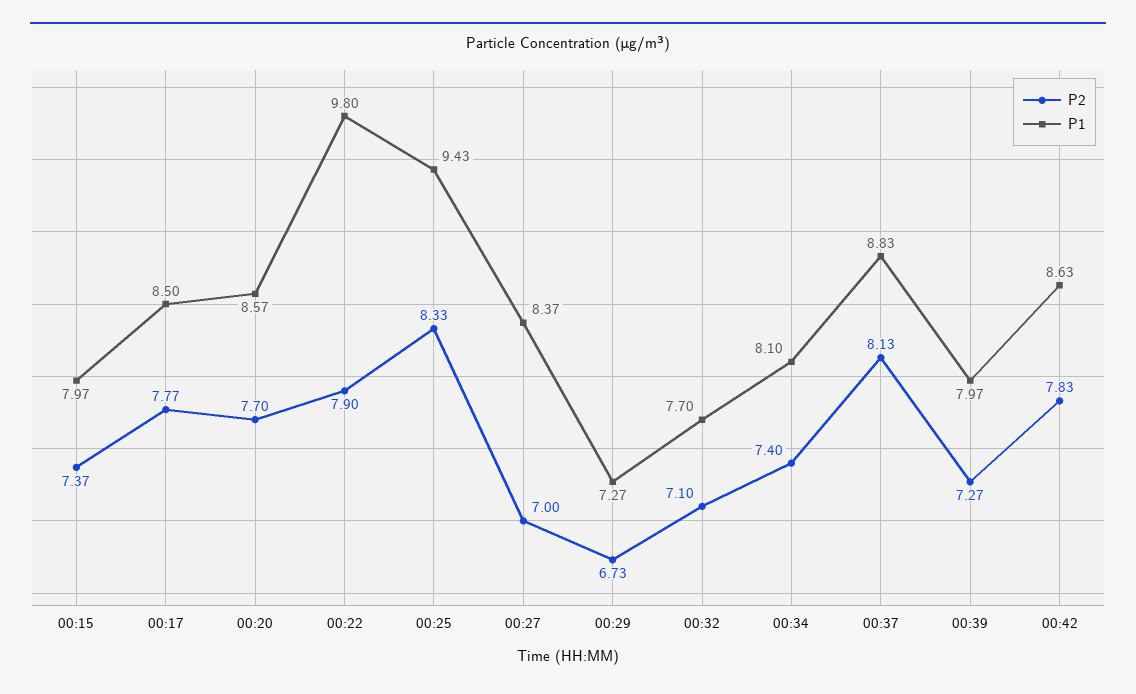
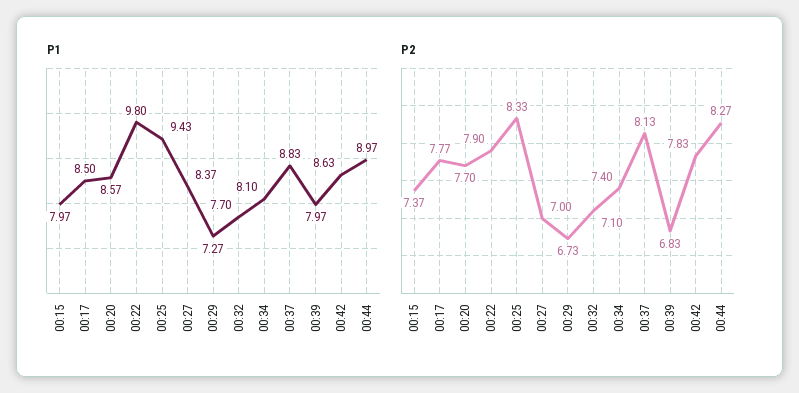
P2, 00:39: 7.27 -> 6.83
P1, 00:44: none -> 8.97
P2, 00:44: none -> 8.27

